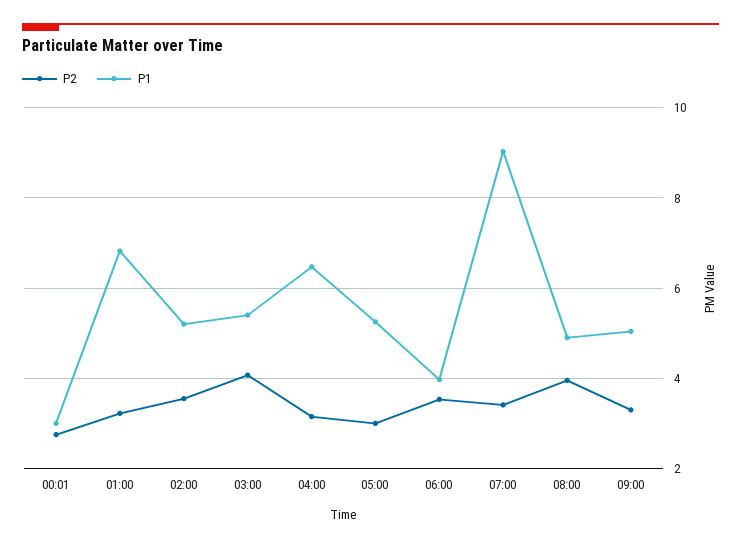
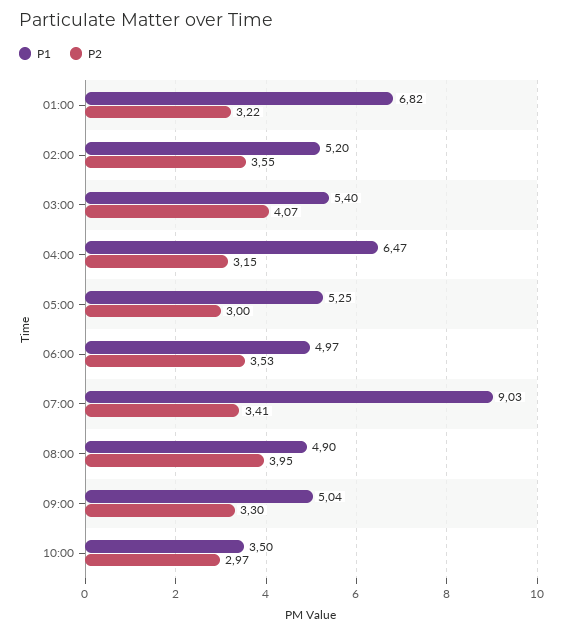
P2, 00:01: 2.8 -> none
P1, 00:01: 3 -> none
P1, 06:00: 4 -> 4.97
P1, 10:00: none -> 3.5
P2, 10:00: none -> 2.97

